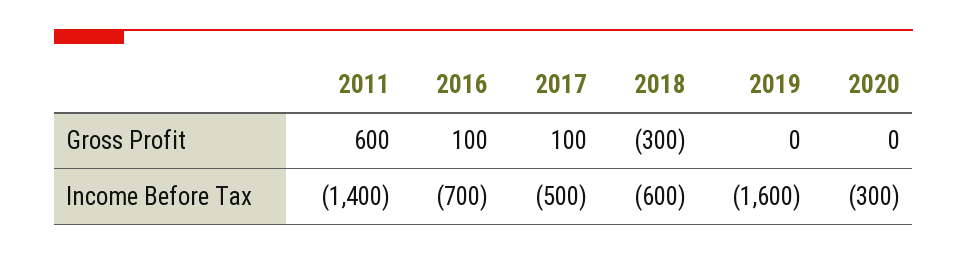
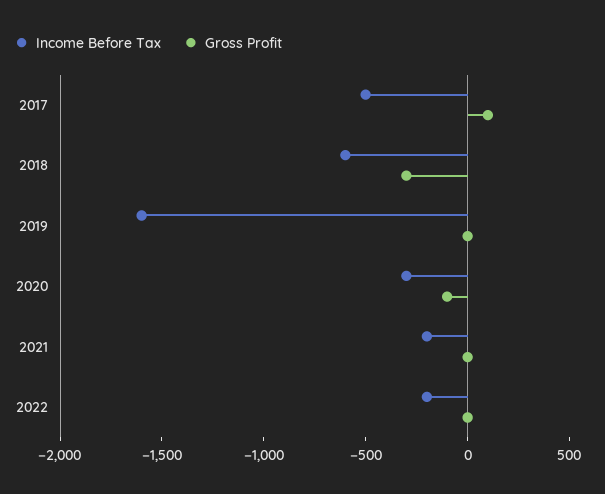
Gross Profit, 2011: 600 -> none
Gross Profit, 2016: 100 -> none
Gross Profit, 2020: 0 -> -100
Income Before Tax, 2011: -1400 -> none
Income Before Tax, 2016: -700 -> none
Income Before Tax, 2021: none -> -200
Gross Profit, 2021: none -> 0
Income Before Tax, 2022: none -> -200
Gross Profit, 2022: none -> 0

